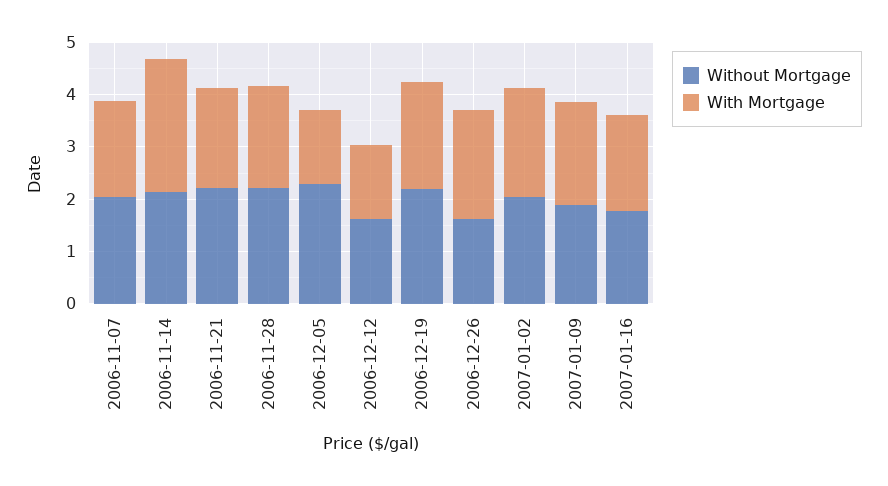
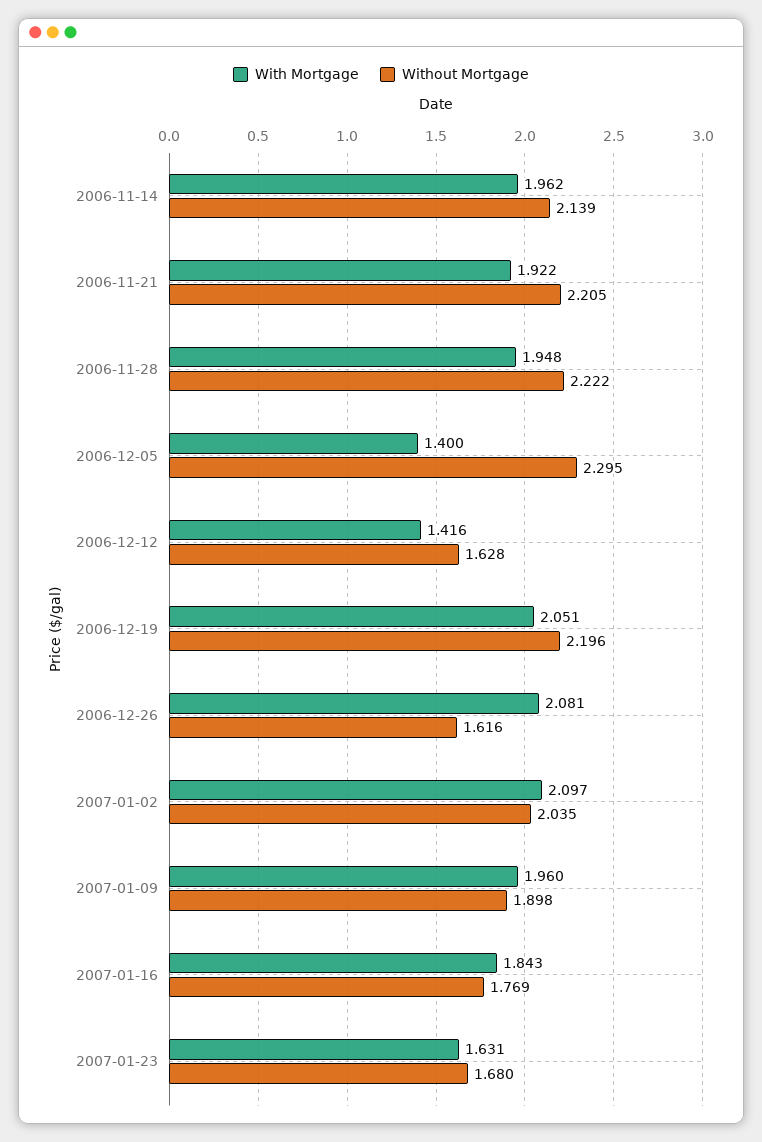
Without Mortgage, 2006-11-07: 2 -> none
With Mortgage, 2006-11-07: 1.8 -> none
With Mortgage, 2006-11-14: 2.6 -> 1.962
With Mortgage, 2007-01-23: none -> 1.631
Without Mortgage, 2007-01-23: none -> 1.68

